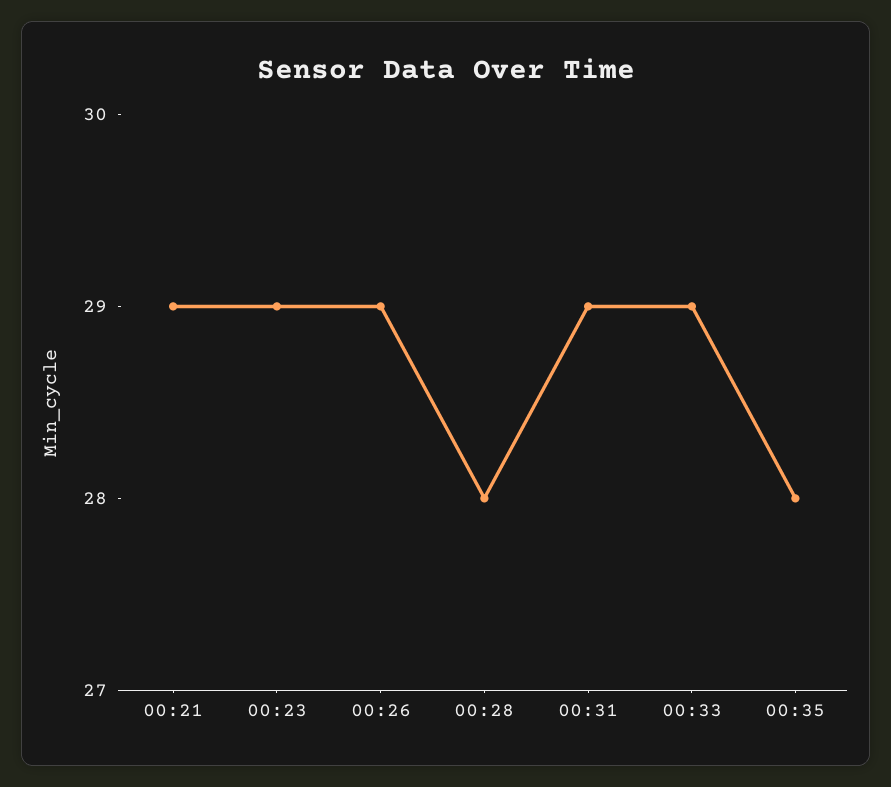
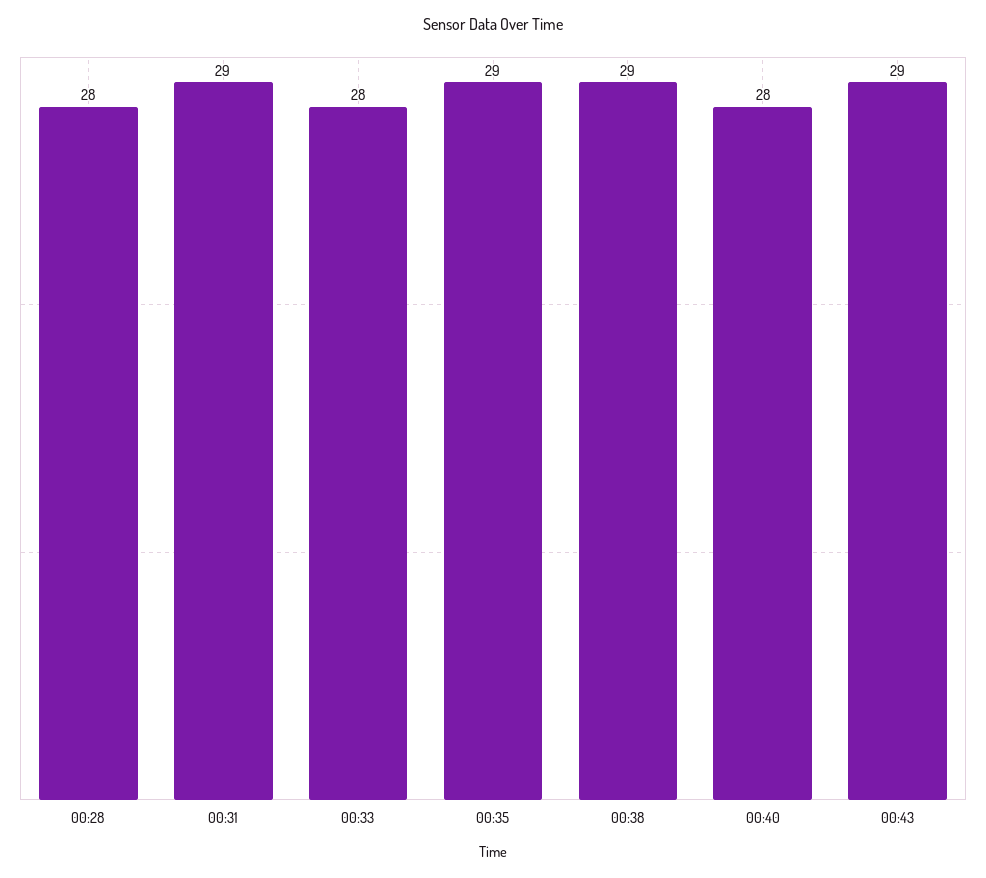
00:21: 29 -> none
00:23: 29 -> none
00:26: 29 -> none
00:33: 29 -> 28
00:35: 28 -> 29
00:38: none -> 29
00:40: none -> 28
00:43: none -> 29

